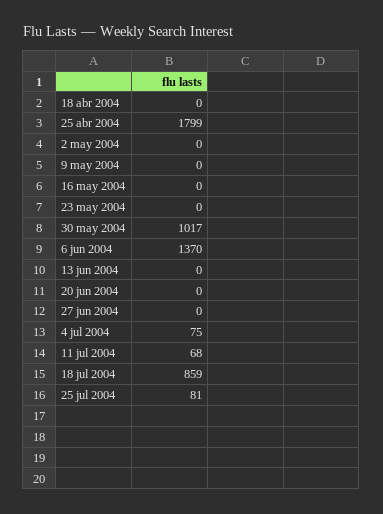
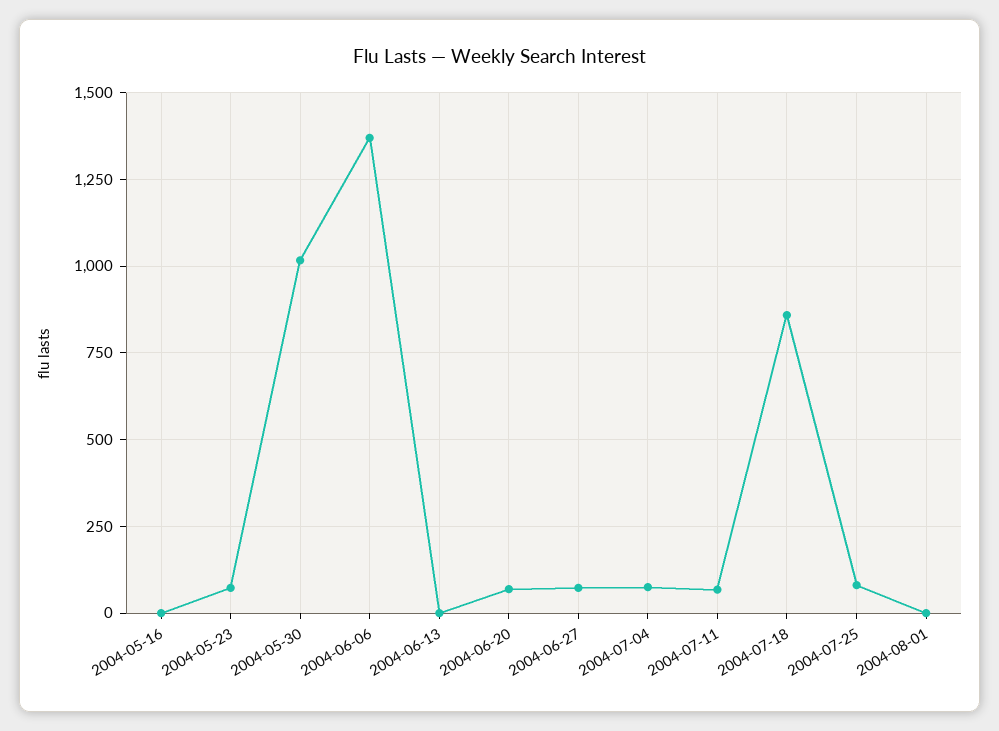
18 abr 2004: 0 -> none
25 abr 2004: 1799 -> none
2 may 2004: 0 -> none
9 may 2004: 0 -> none
23 may 2004: 0 -> 75
20 jun 2004: 0 -> 75
27 jun 2004: 0 -> 75
2004-08-01: none -> 0

